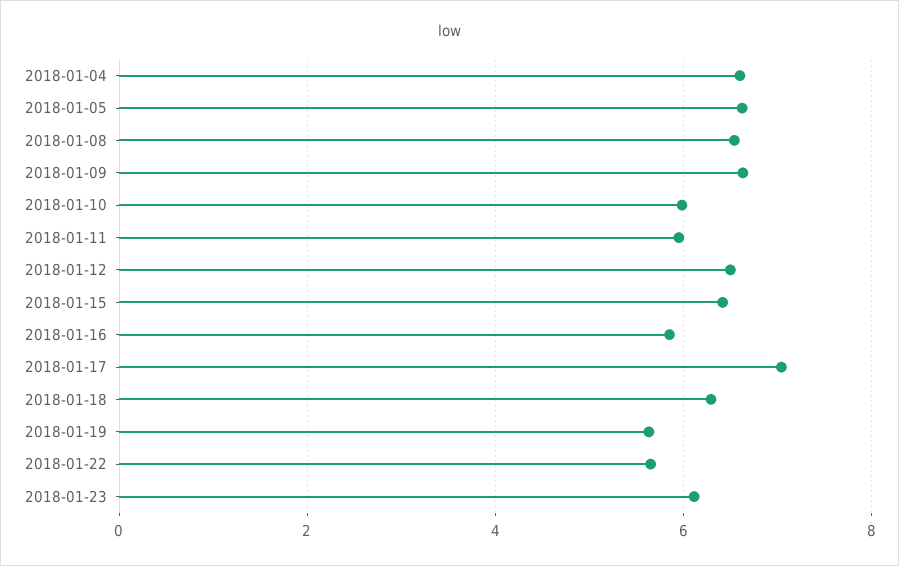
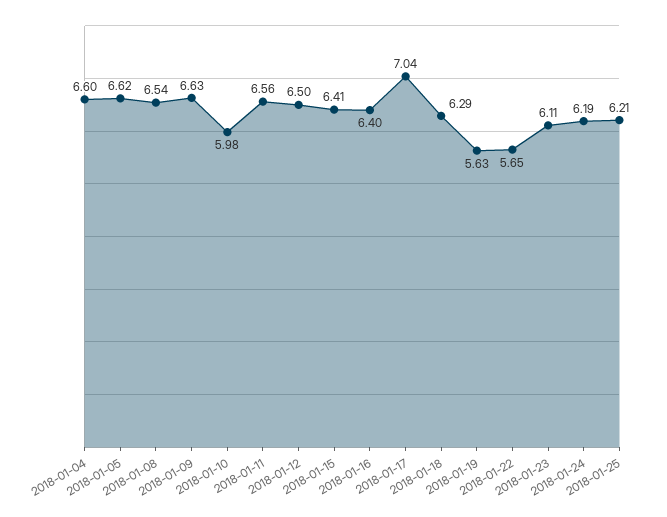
2018-01-11: 6 -> 6.56
2018-01-16: 5.8 -> 6.4
2018-01-24: none -> 6.19
2018-01-25: none -> 6.21

